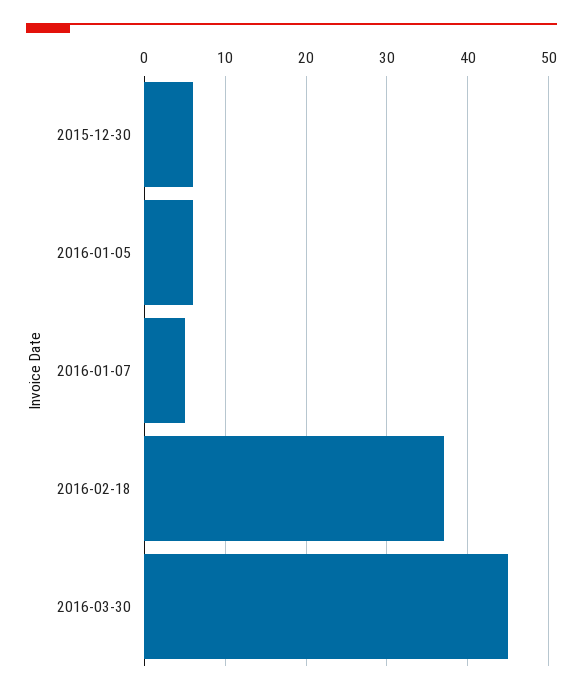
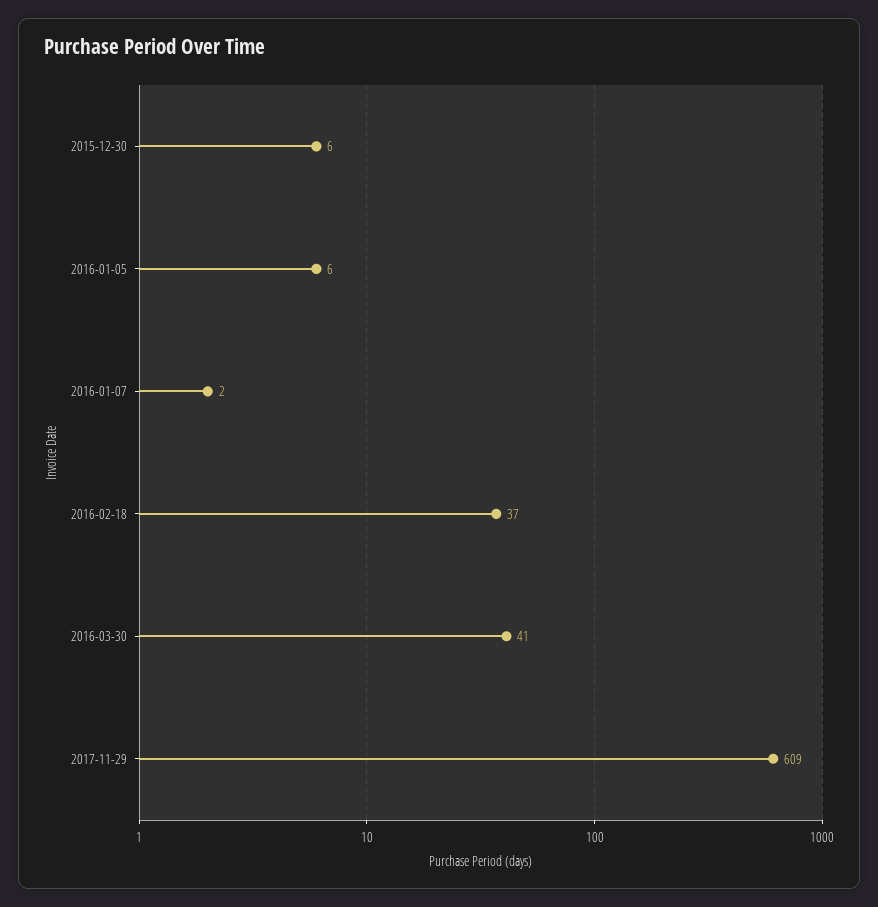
2016-01-07: 5 -> 2
2016-03-30: 45 -> 41
2017-11-29: none -> 609

